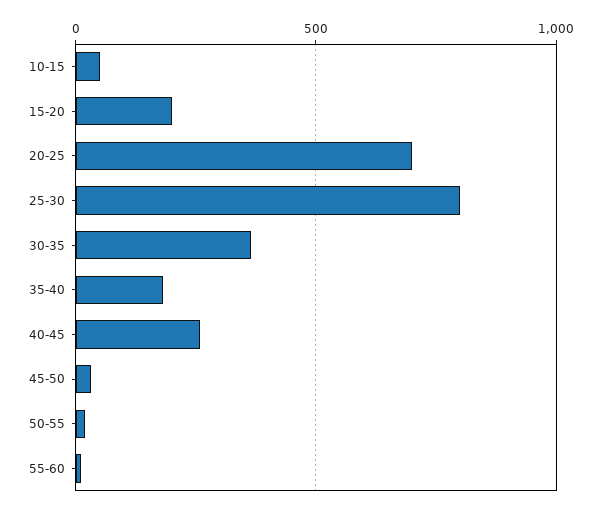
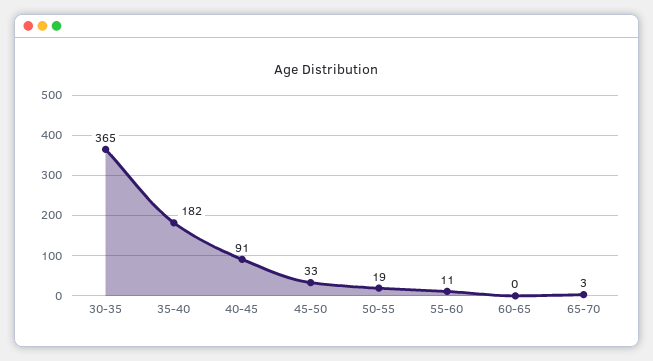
10-15: 50 -> none
15-20: 200 -> none
20-25: 700 -> none
25-30: 800 -> none
40-45: 250 -> 91
60-65: none -> 0
65-70: none -> 3

